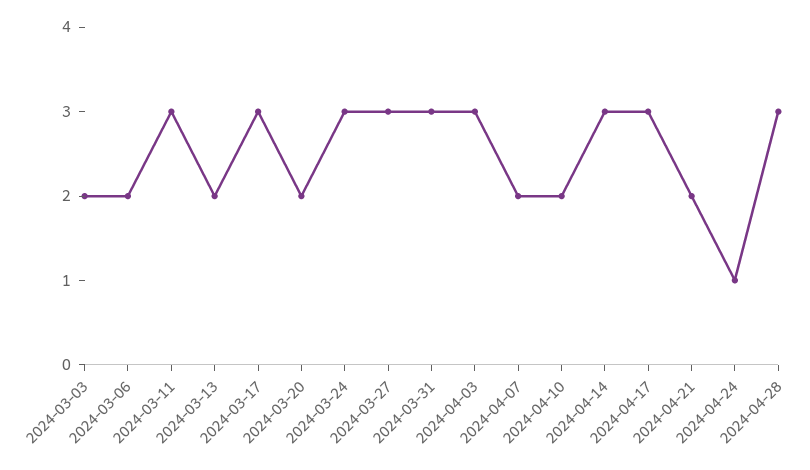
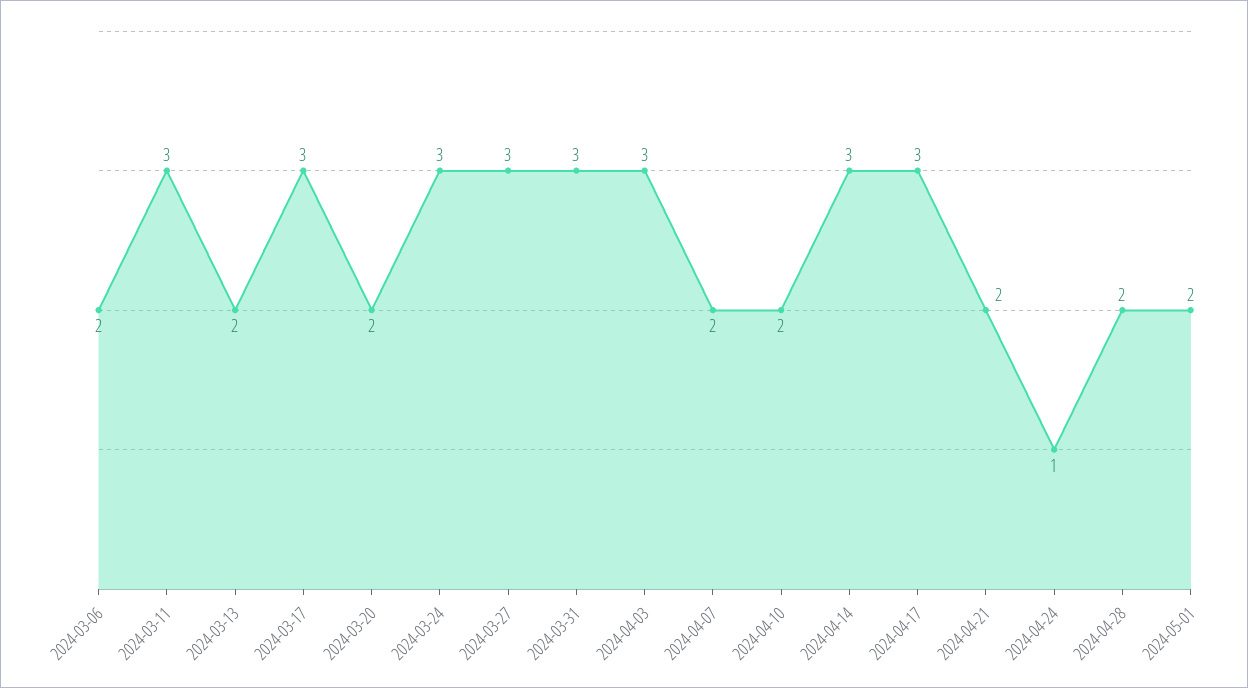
2024-03-03: 2 -> none
2024-04-28: 3 -> 2
2024-05-01: none -> 2

